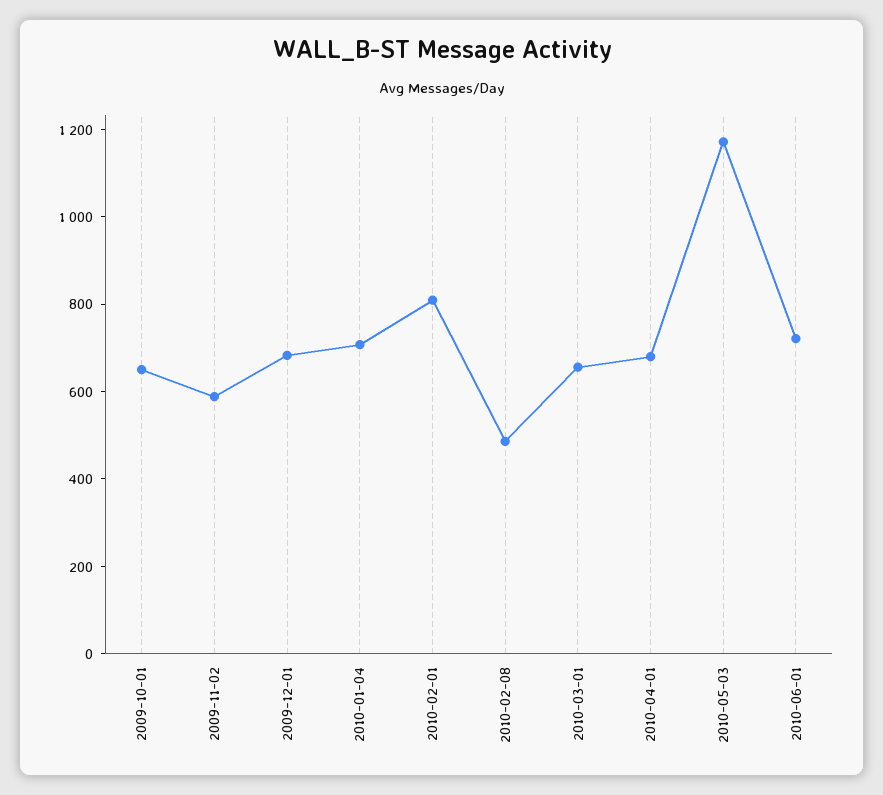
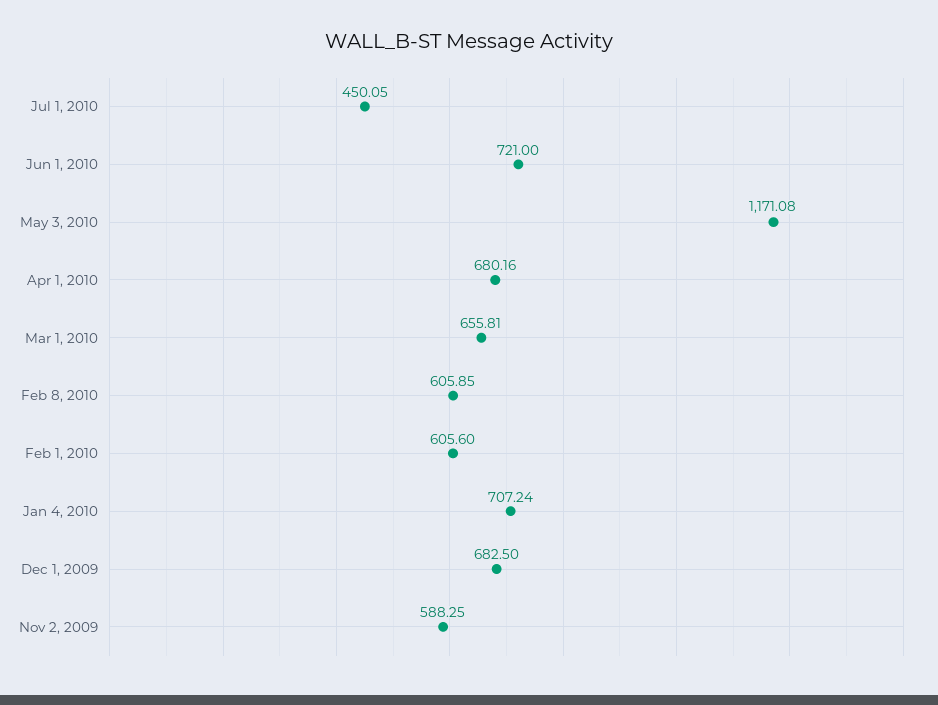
2009-10-01: 650 -> none
2010-02-01: 800 -> 605.6
2010-02-08: 500 -> 605.85
Jul 1, 2010: none -> 450.05

